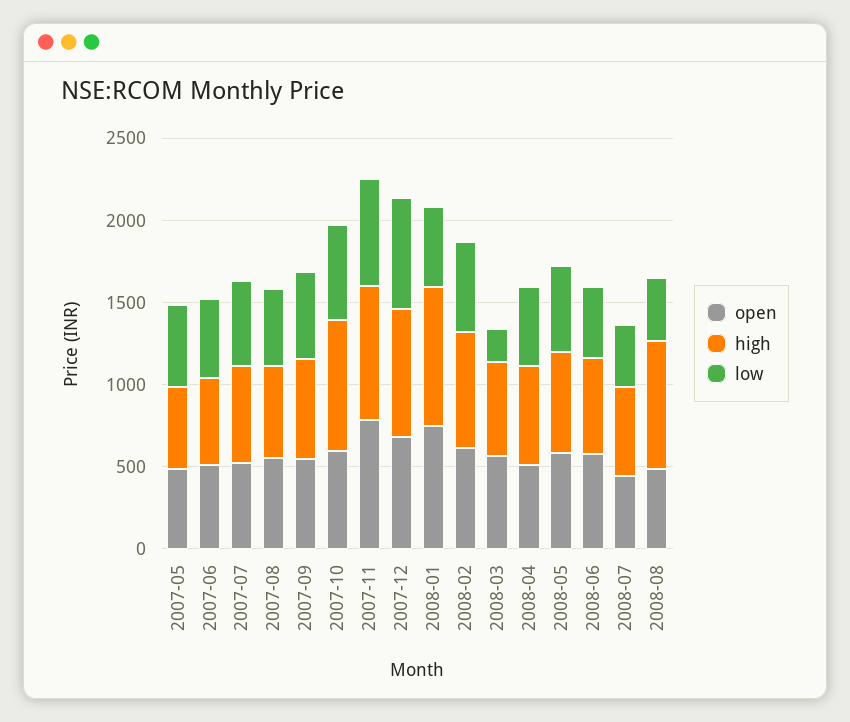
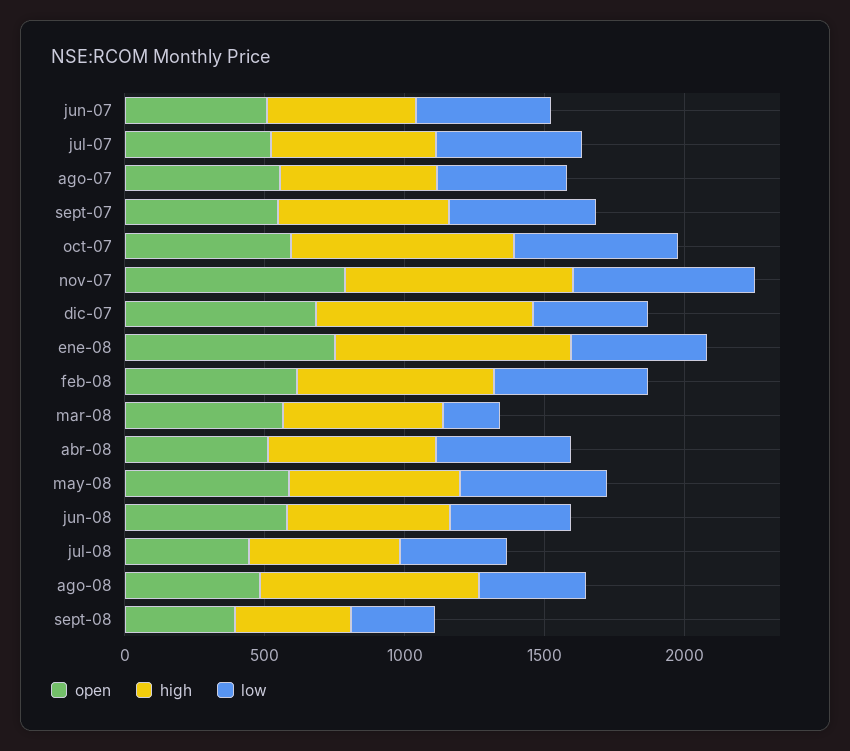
open, 2007-05: 500 -> none
high, 2007-05: 500 -> none
low, 2007-05: 500 -> none
low, 2007-12: 700 -> 400
open, sept-08: none -> 400
high, sept-08: none -> 400
low, sept-08: none -> 300

